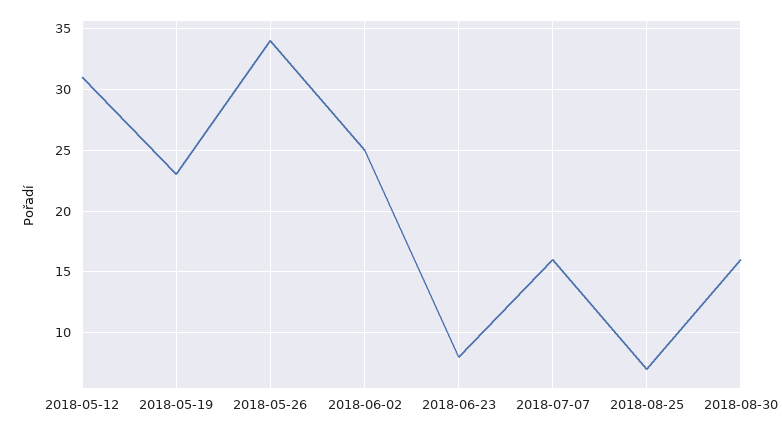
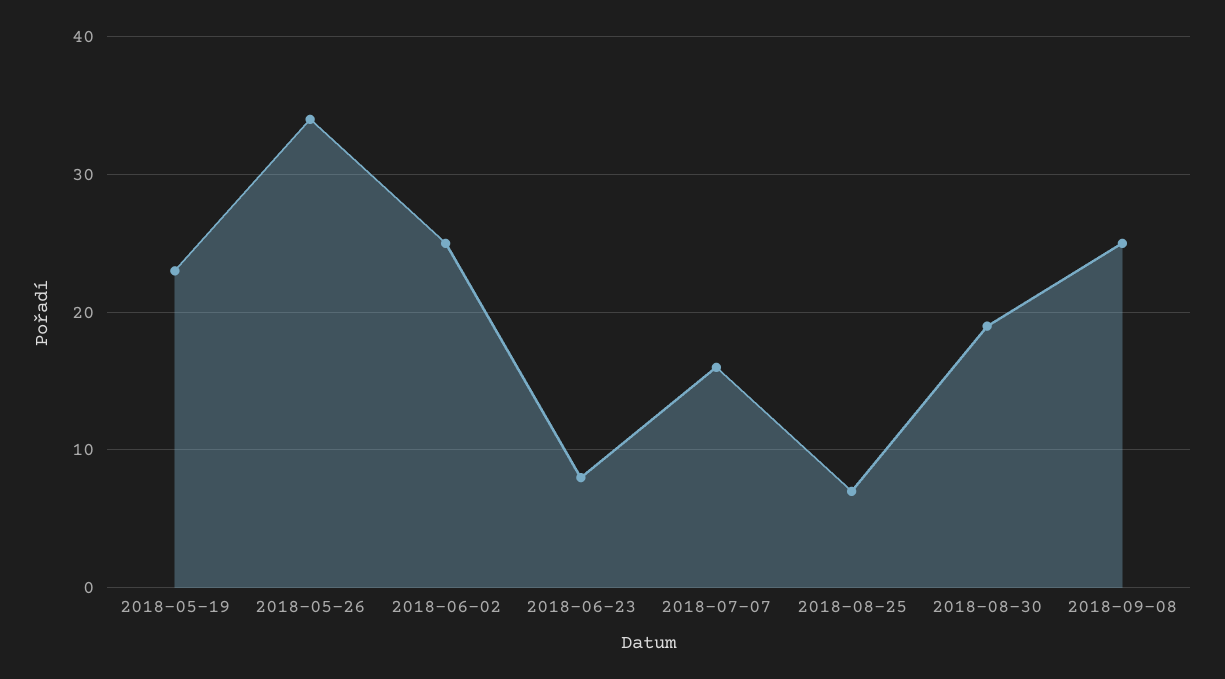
2018-05-12: 31 -> none
2018-08-30: 16 -> 19
2018-09-08: none -> 25

